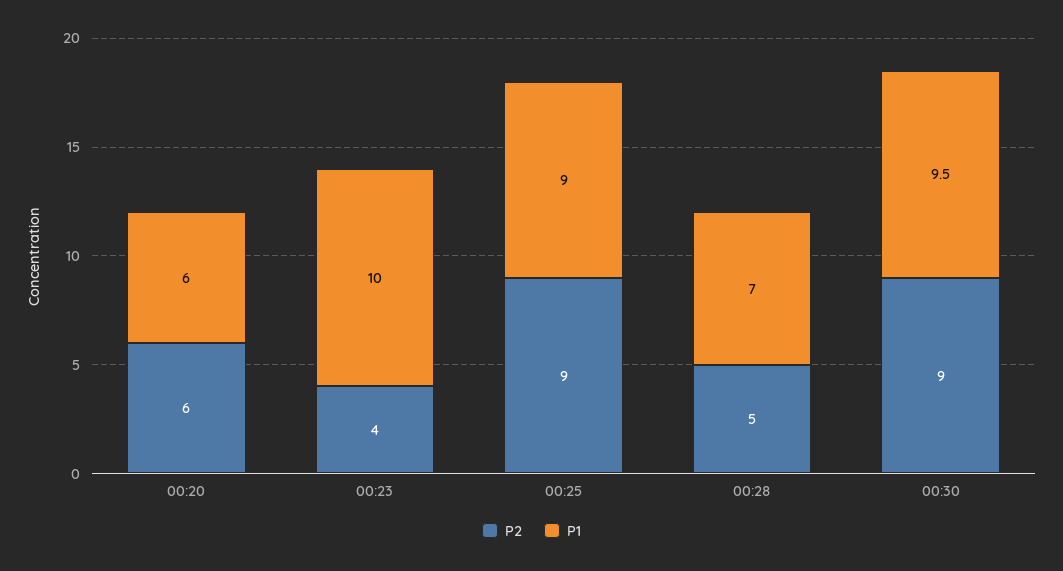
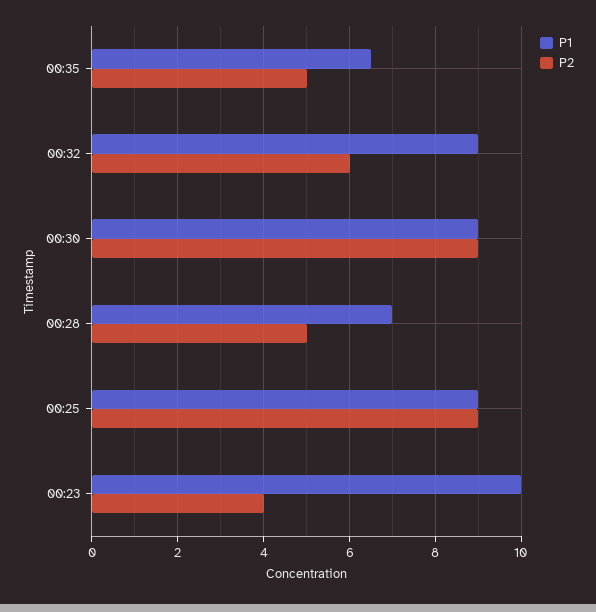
P2, 00:20: 6 -> none
P1, 00:20: 6 -> none
P1, 00:30: 9.5 -> 9
P1, 00:35: none -> 6.5
P2, 00:35: none -> 5
P1, 00:32: none -> 9
P2, 00:32: none -> 6

